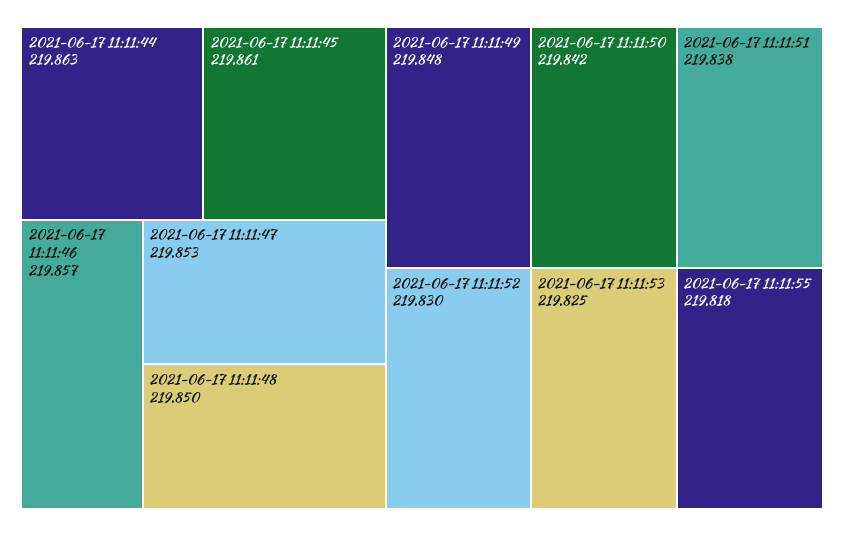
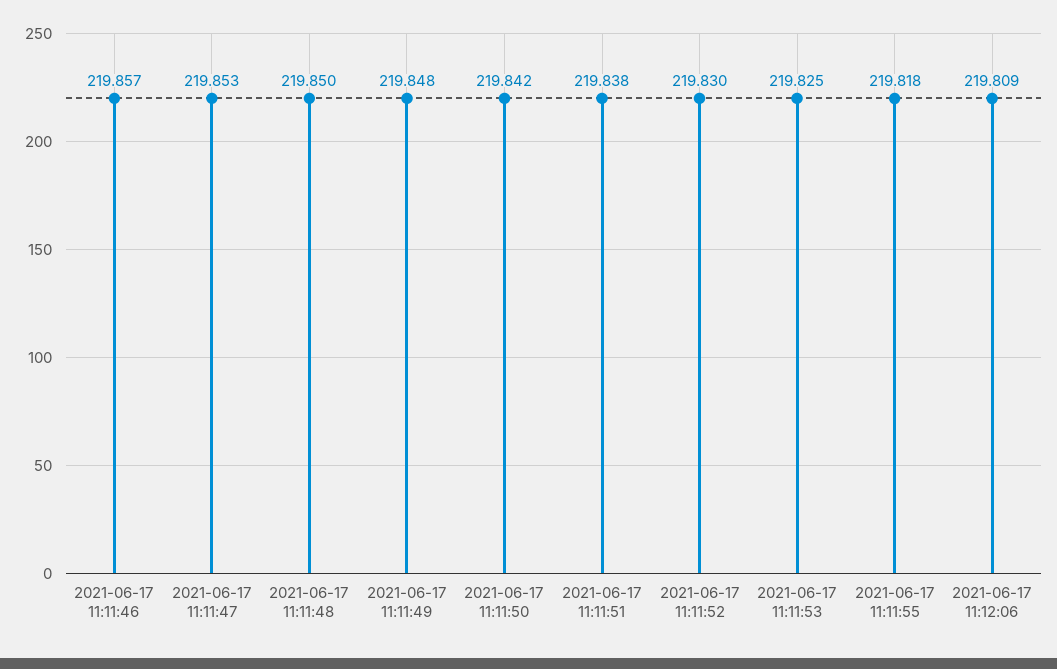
2021-06-17 11:11:44: 219.863 -> none
2021-06-17 11:11:45: 219.861 -> none
2021-06-17 11:12:06: none -> 219.809

